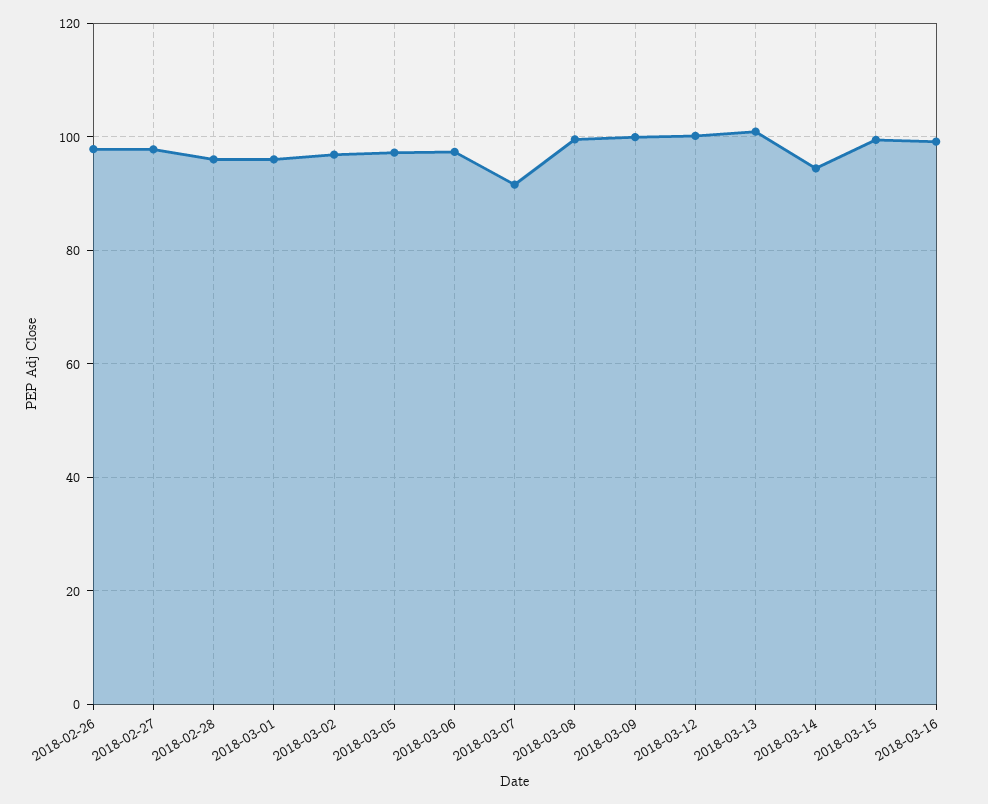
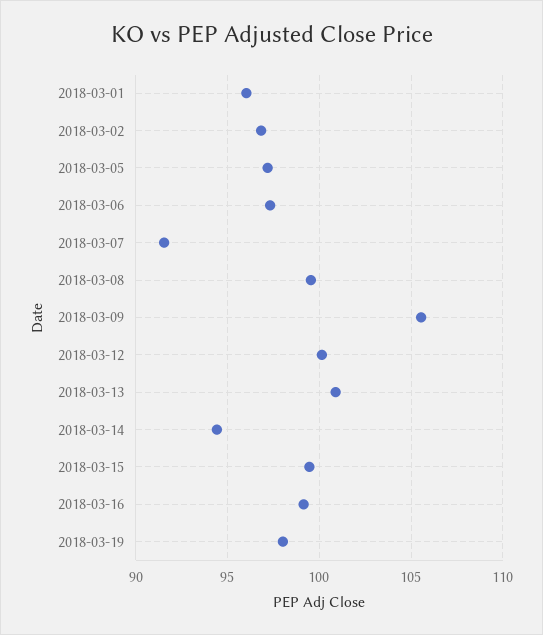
2018-02-26: 98 -> none
2018-02-27: 98 -> none
2018-02-28: 96 -> none
2018-03-09: 100 -> 105.5
2018-03-19: none -> 98

